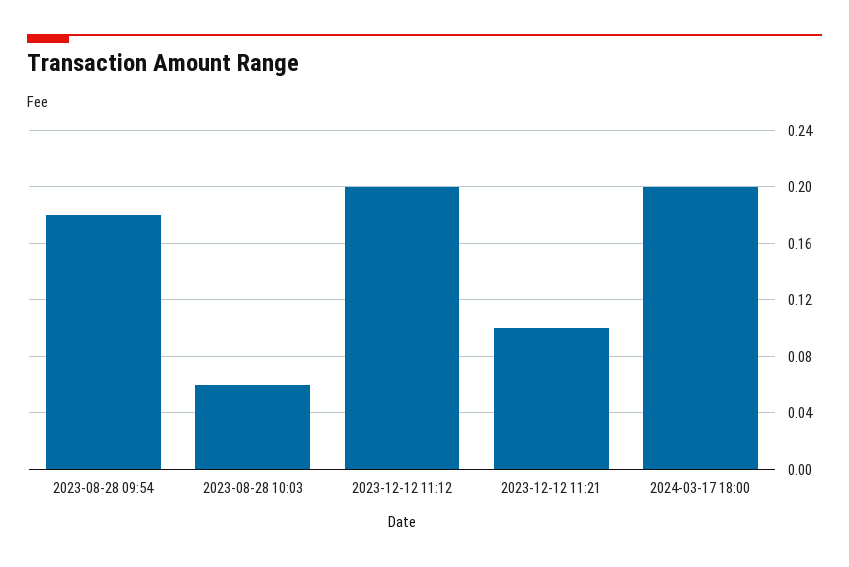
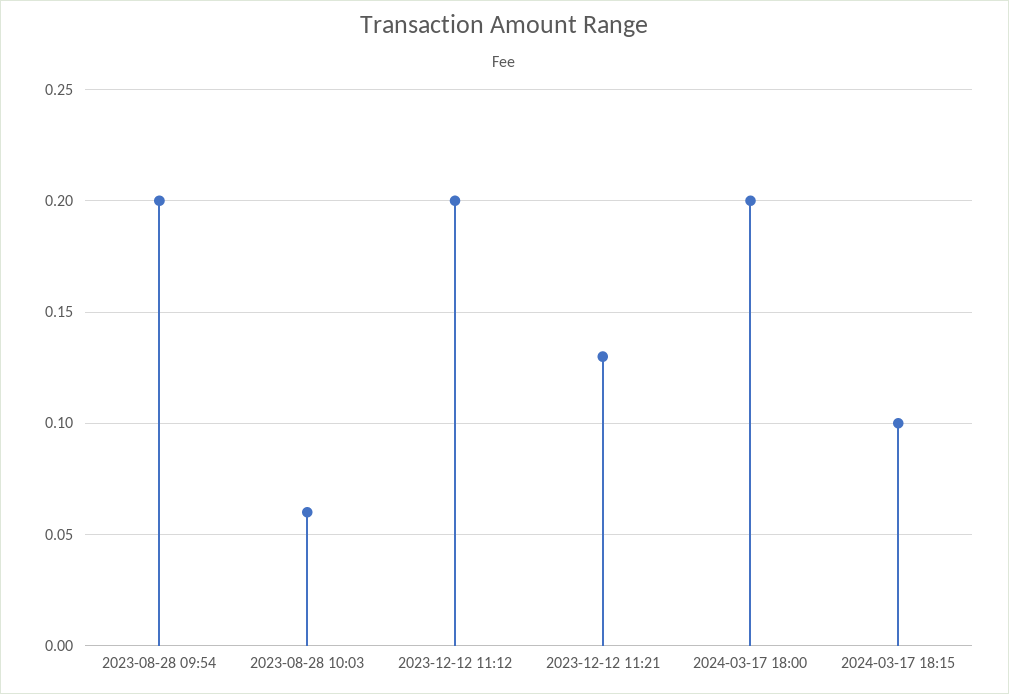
2023-08-28 09:54: 0.18 -> 0.2
2023-12-12 11:21: 0.1 -> 0.13
2024-03-17 18:15: none -> 0.1

